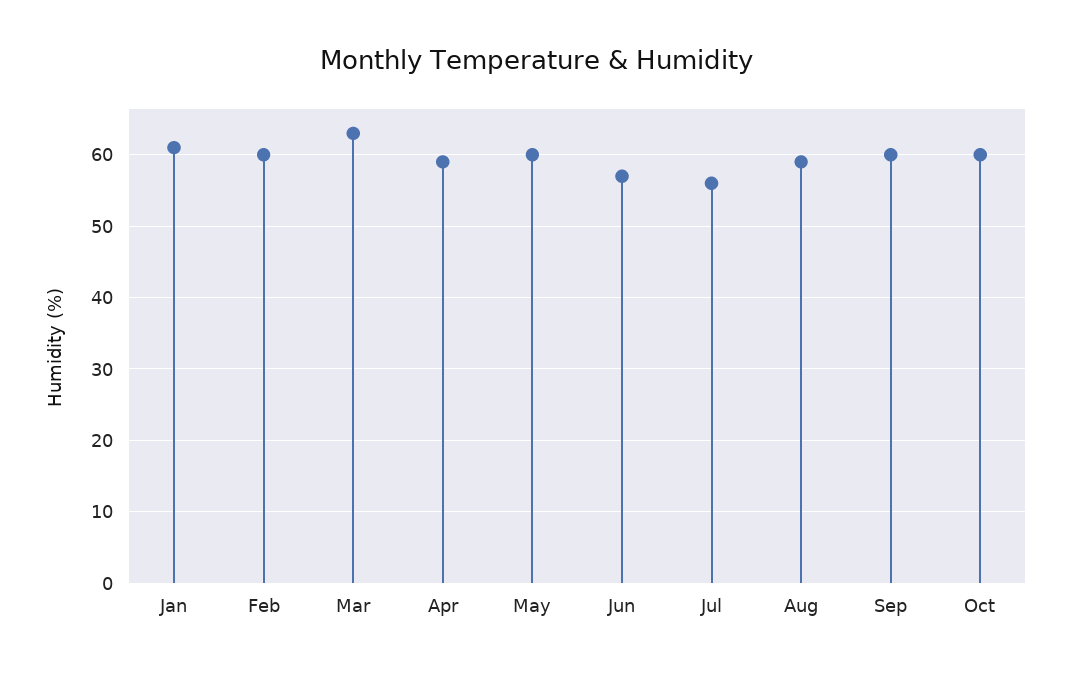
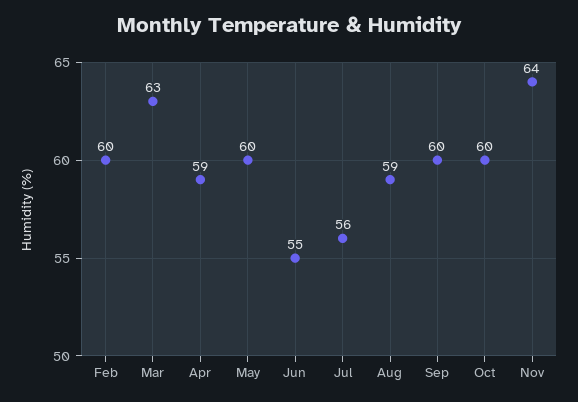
Jan: 61 -> none
Jun: 57 -> 55
Nov: none -> 64

